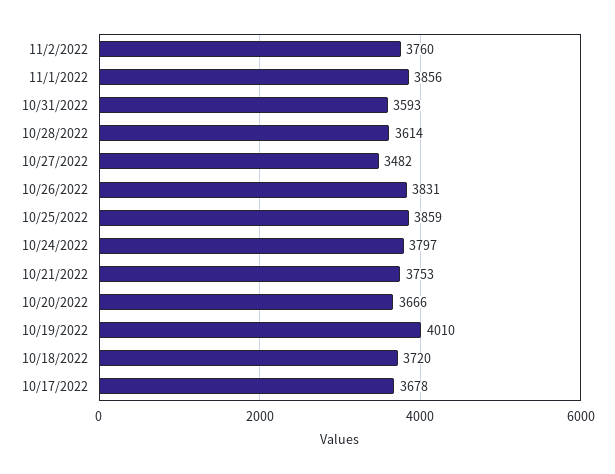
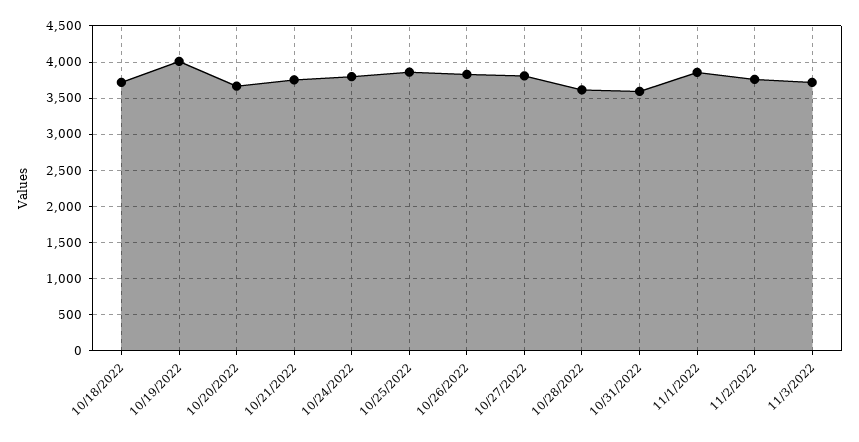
10/27/2022: 3482 -> 3800
10/17/2022: 3678 -> none
11/3/2022: none -> 3700

